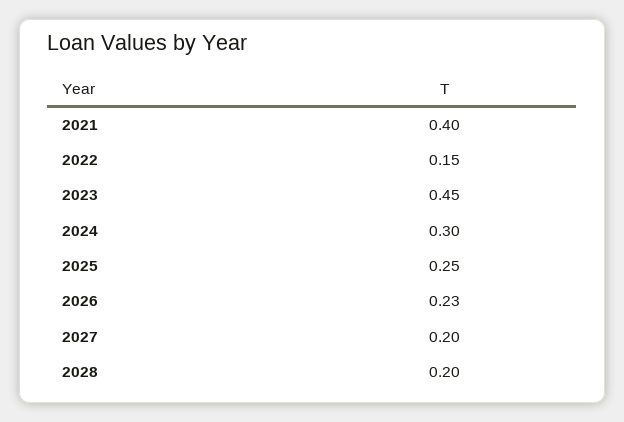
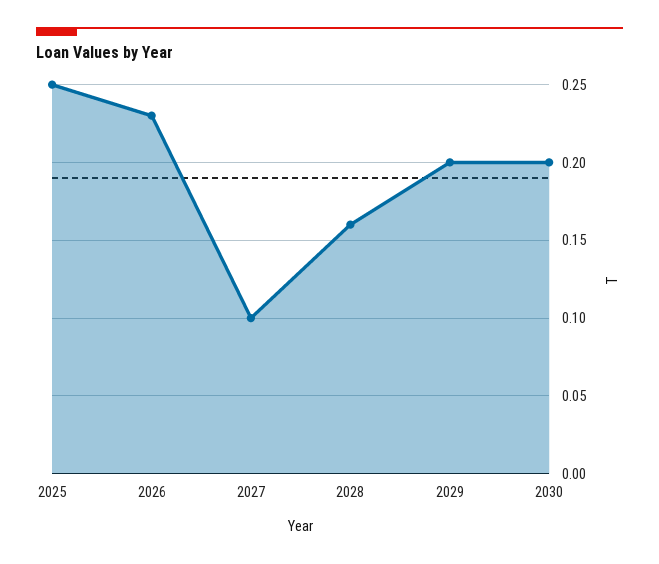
2021: 0.4 -> none
2022: 0.15 -> none
2023: 0.45 -> none
2024: 0.3 -> none
2027: 0.2 -> 0.1
2028: 0.2 -> 0.16
2029: none -> 0.2
2030: none -> 0.2

